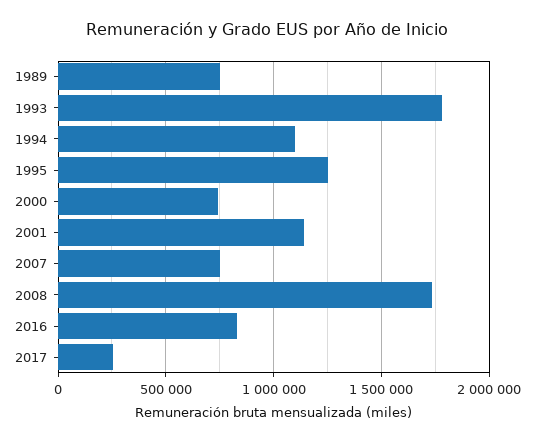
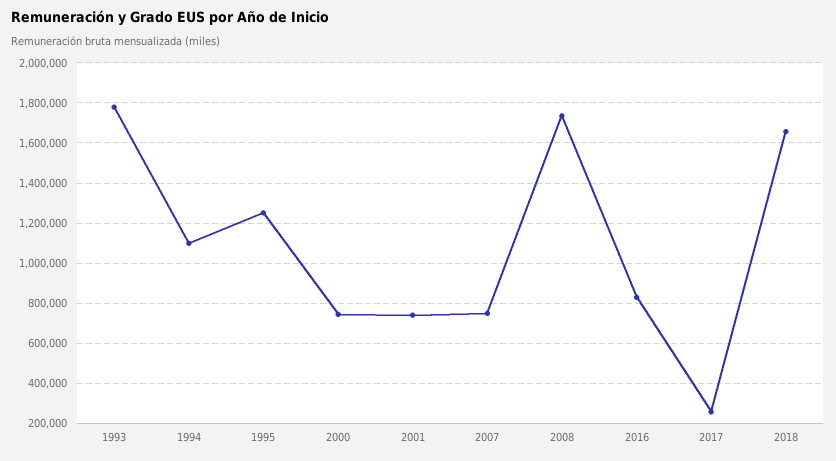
1989: 750000 -> none
2001: 1150000 -> 750000
2018: none -> 1650000

